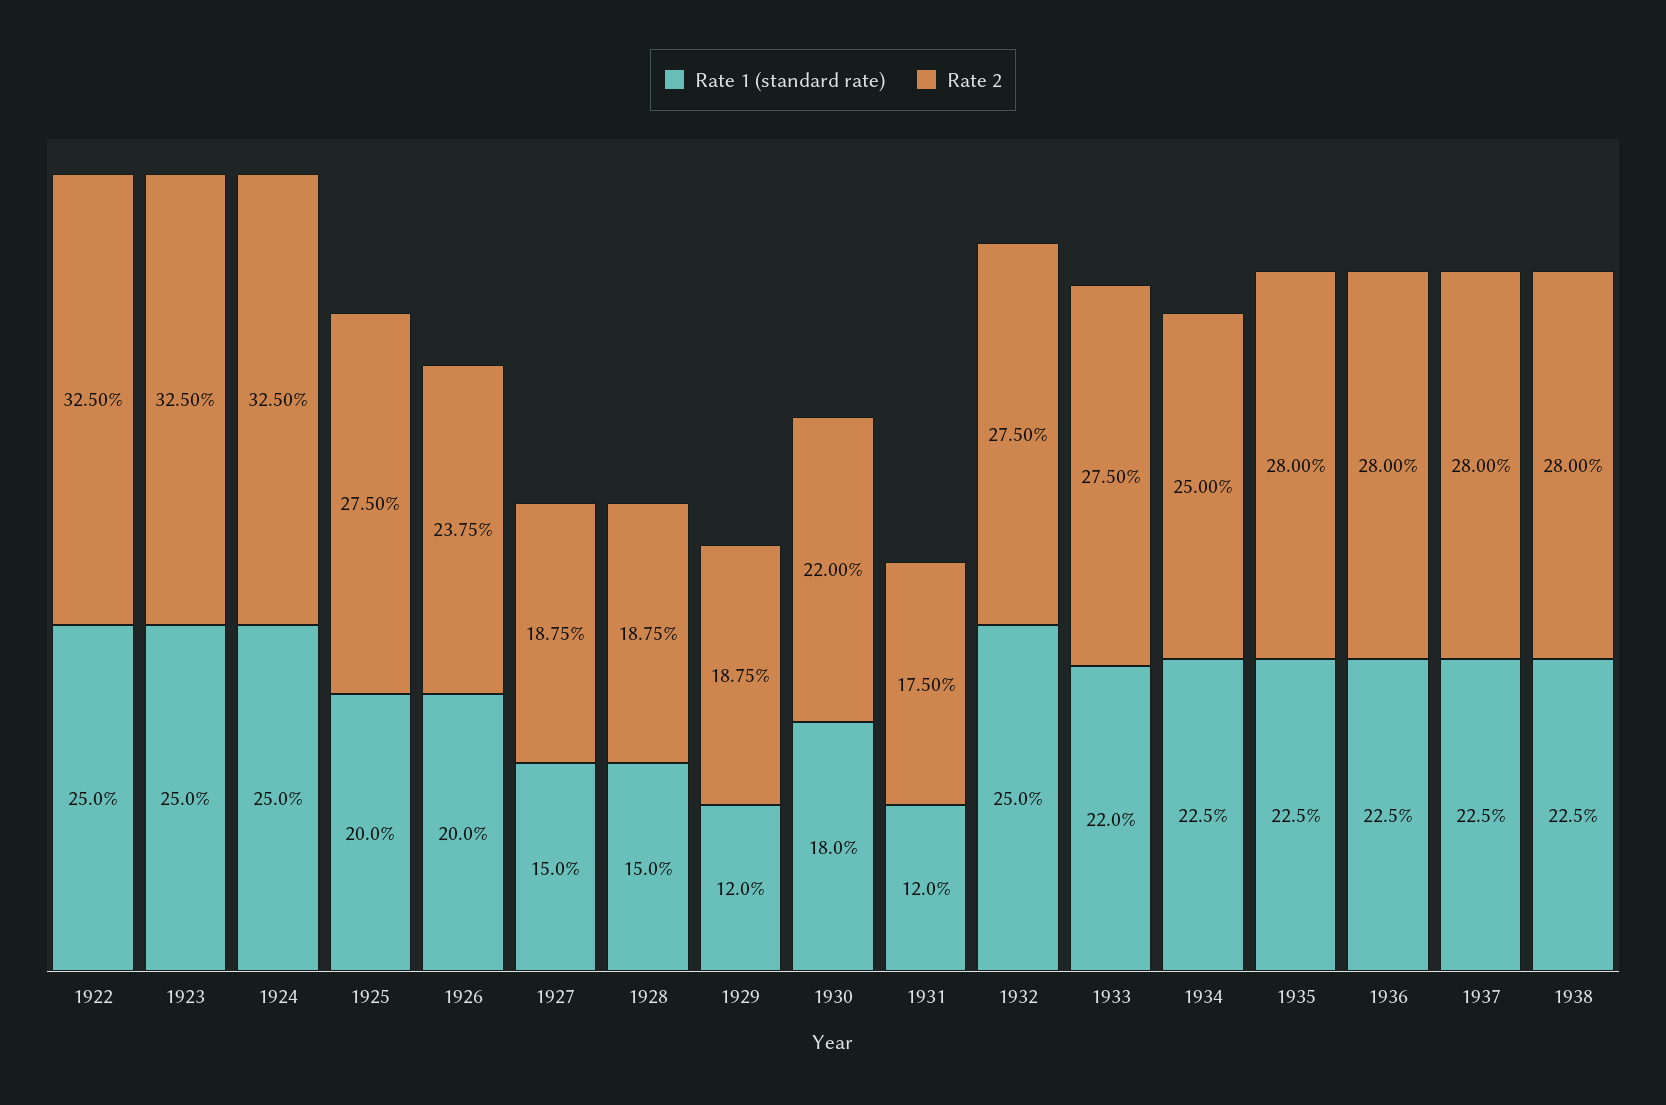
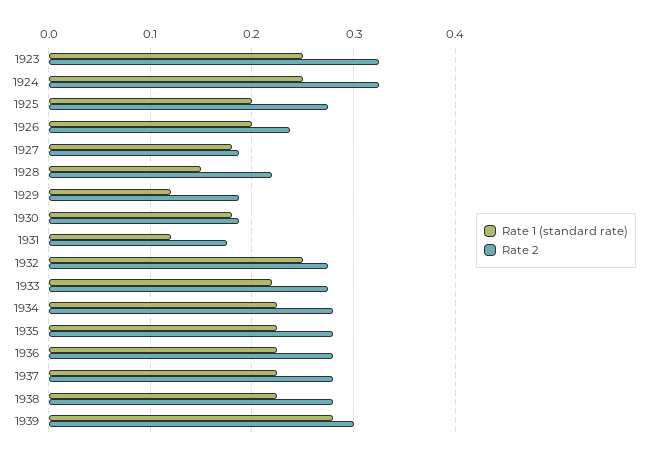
Rate 1 (standard rate), 1922: 0.25 -> none
Rate 2, 1922: 0.325 -> none
Rate 1 (standard rate), 1927: 0.15 -> 0.18
Rate 2, 1928: 0.1875 -> 0.22
Rate 2, 1930: 0.22 -> 0.19
Rate 2, 1934: 0.25 -> 0.28
Rate 1 (standard rate), 1939: none -> 0.28
Rate 2, 1939: none -> 0.3

